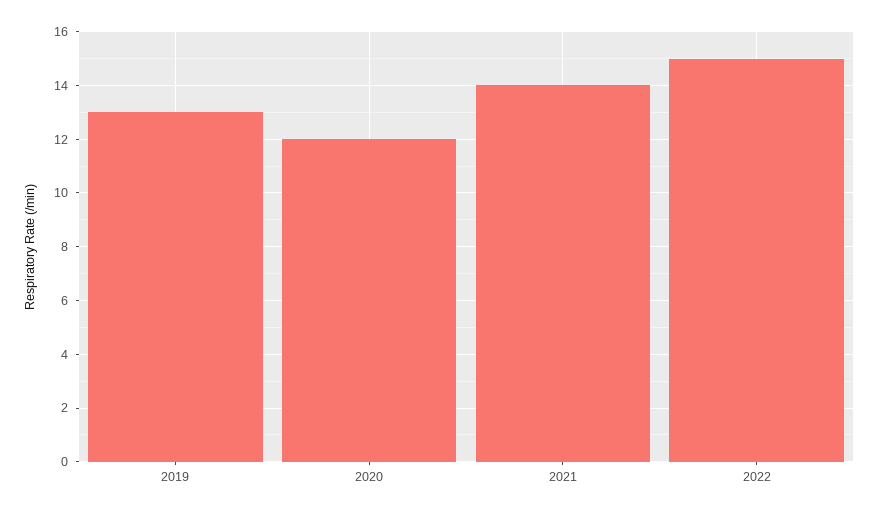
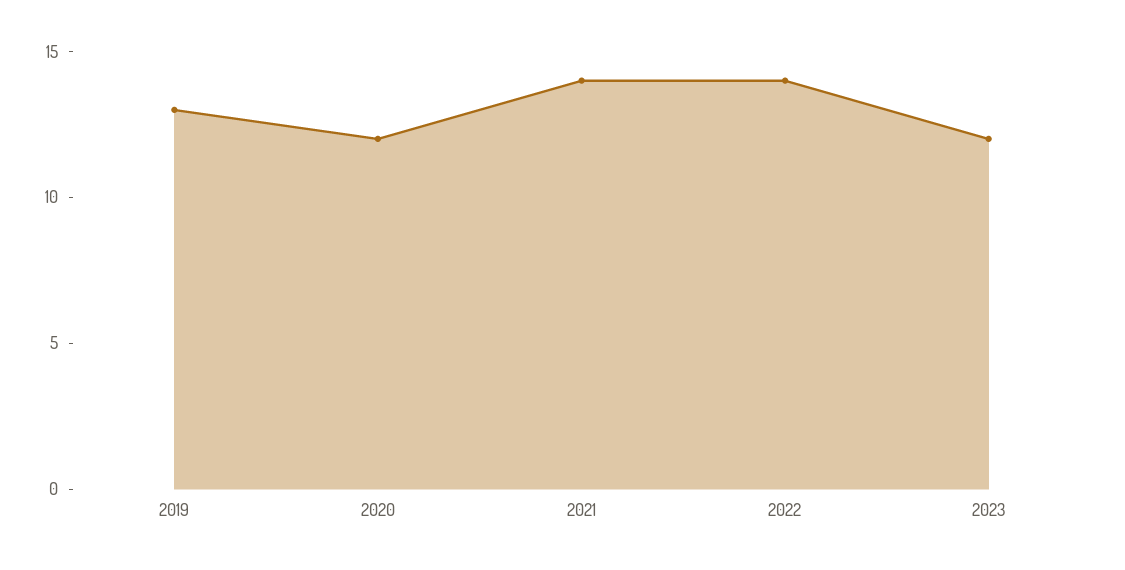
2022: 15 -> 14
2023: none -> 12

